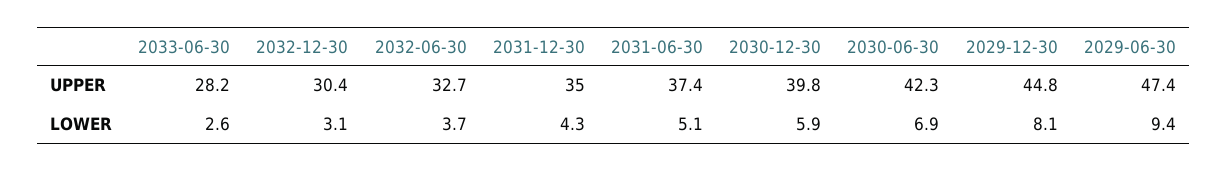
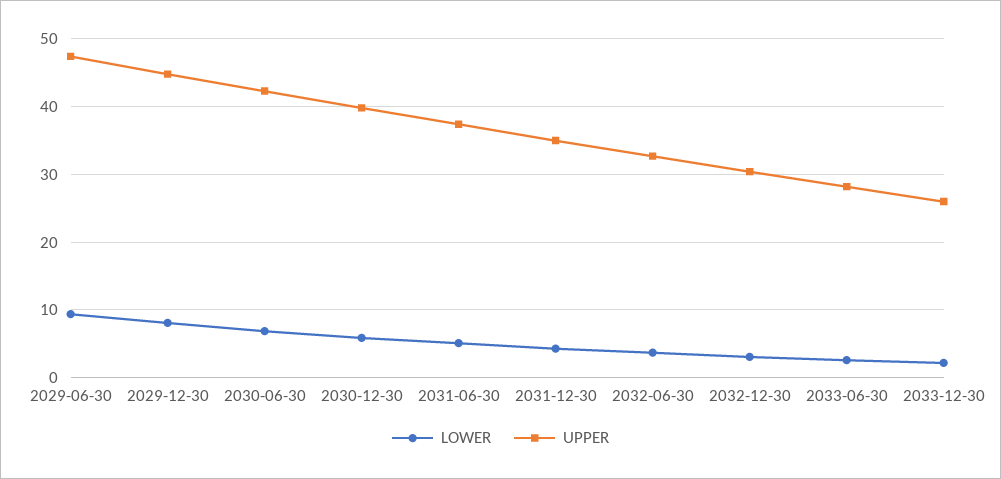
LOWER, 2033-12-30: none -> 2
UPPER, 2033-12-30: none -> 26

